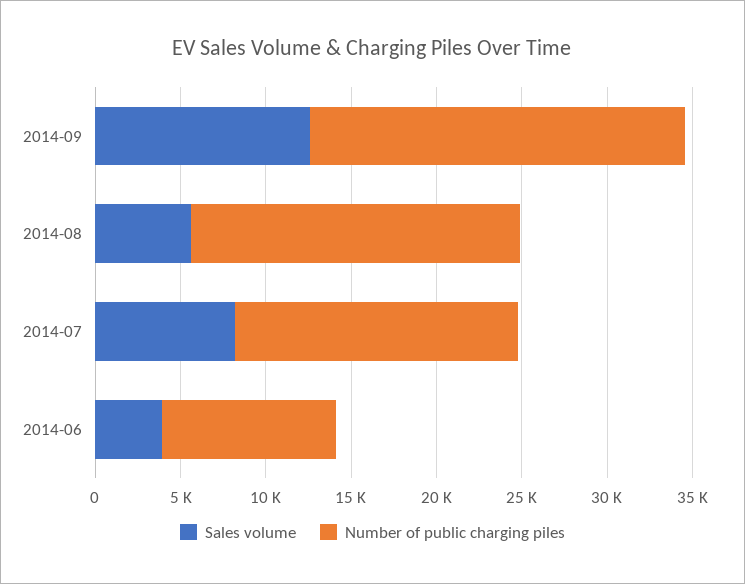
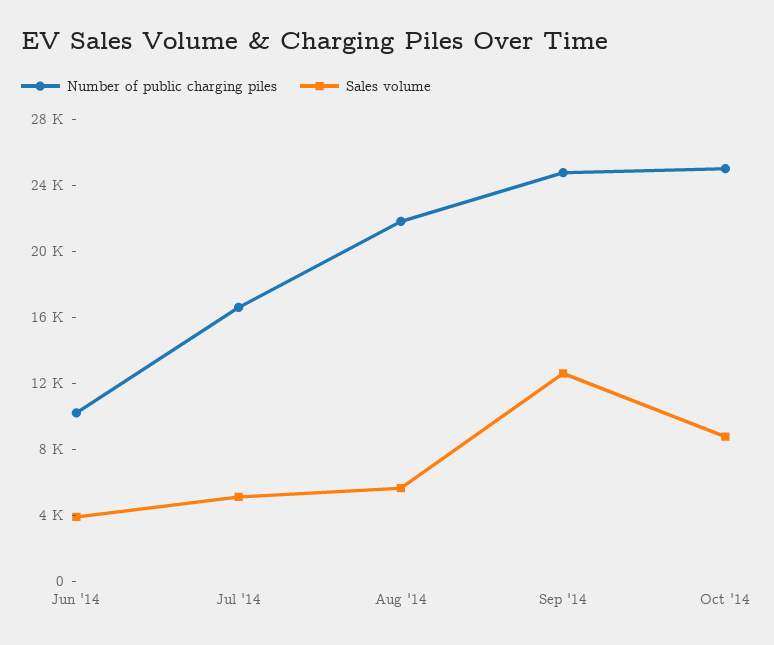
Number of public charging piles, 2014-09: 22000 -> 25000
Number of public charging piles, 2014-08: 19000 -> 22000
Sales volume, 2014-07: 8000 -> 5000
Number of public charging piles, Oct '14: none -> 25000
Sales volume, Oct '14: none -> 9000

